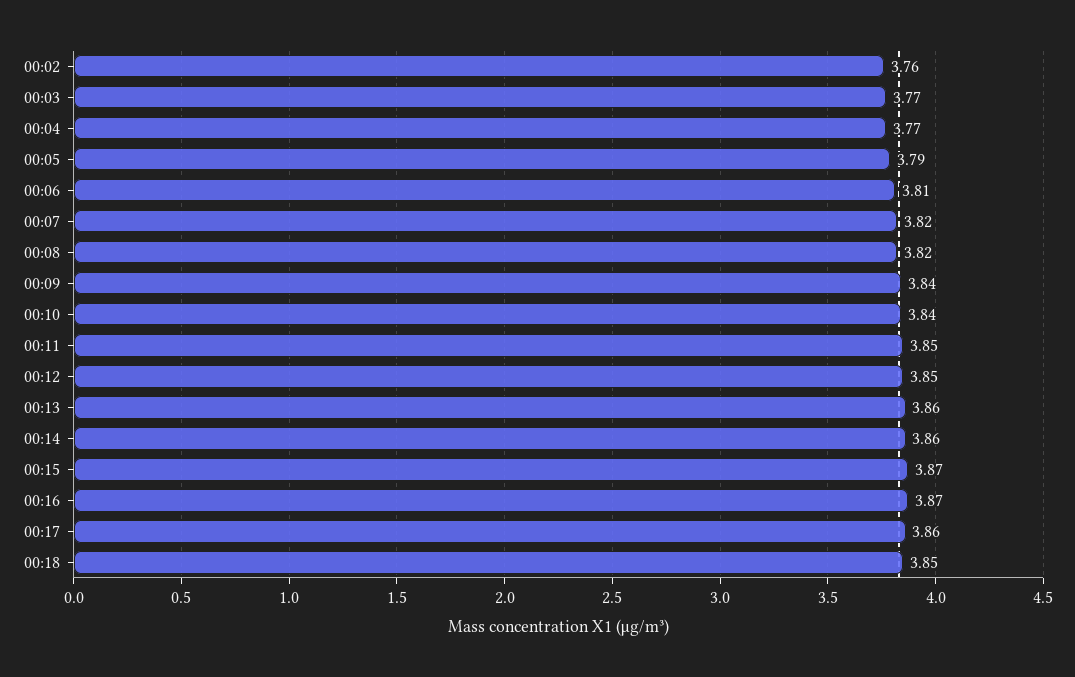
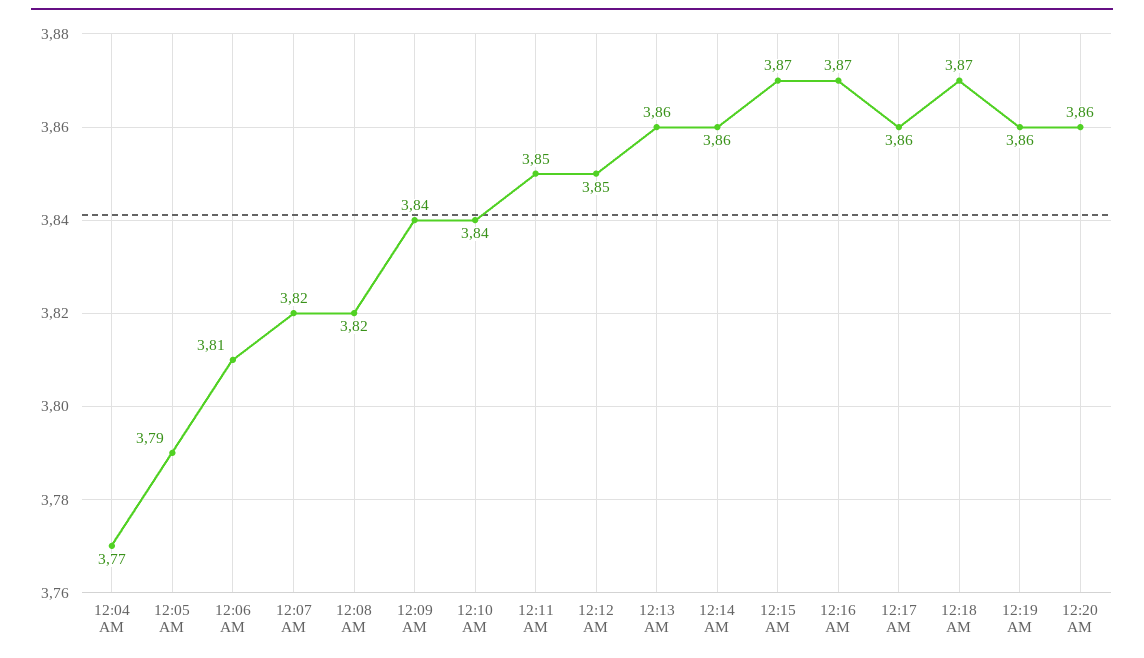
00:02: 3.76 -> none
00:03: 3.77 -> none
00:18: 3.85 -> 3.87
12:19 AM: none -> 3.86
12:20 AM: none -> 3.86

